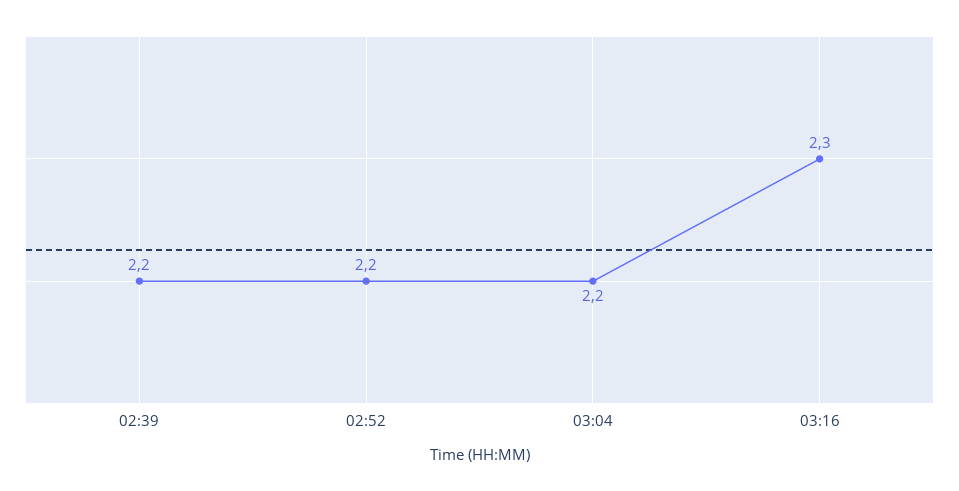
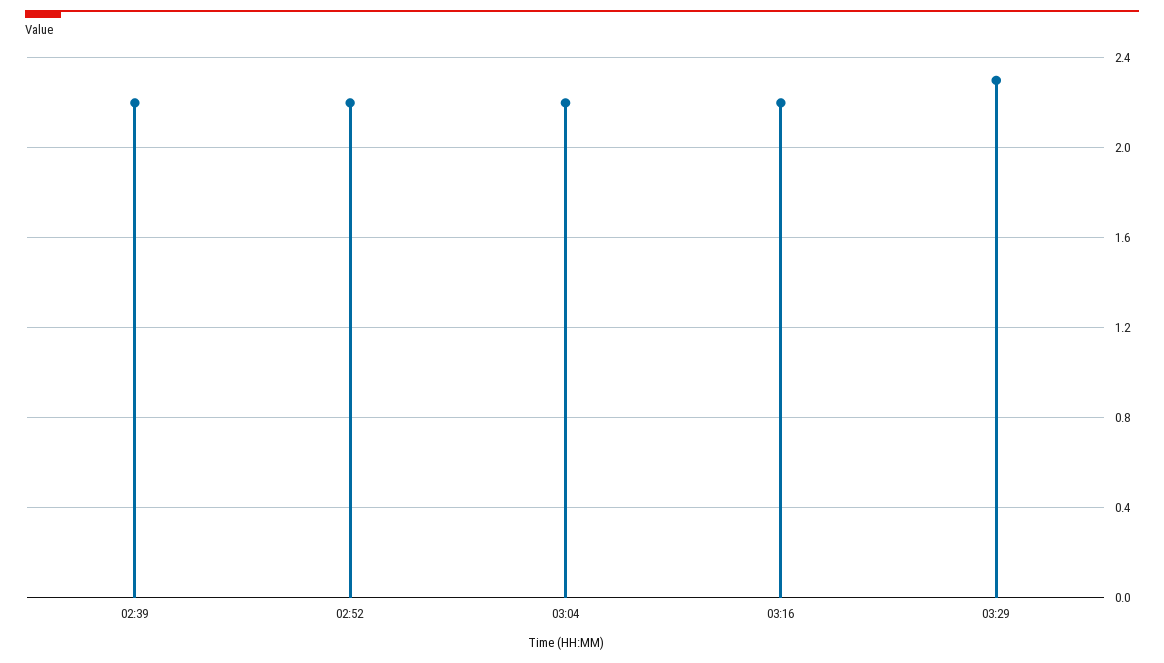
03:16: 2.3 -> 2.2
03:29: none -> 2.3

